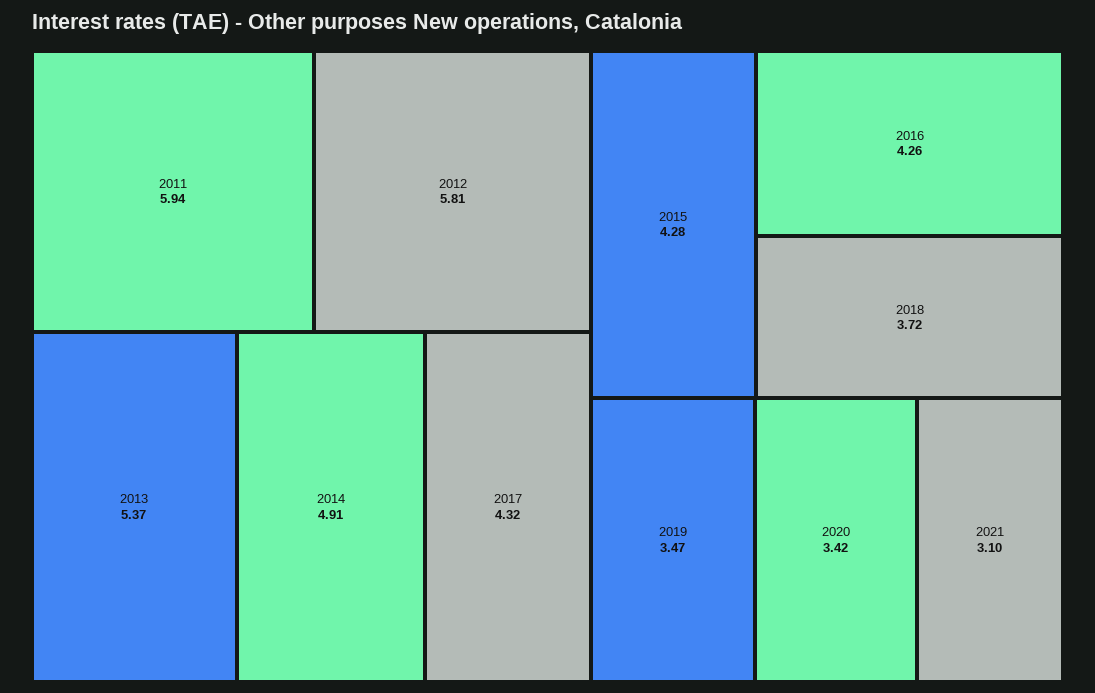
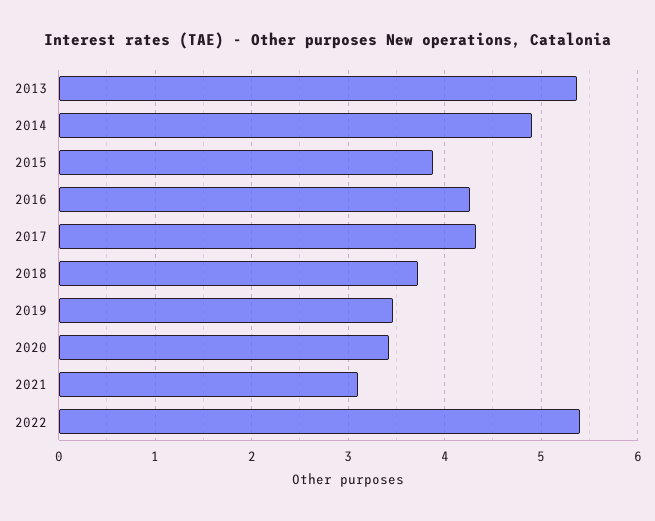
2011: 5.94 -> none
2012: 5.81 -> none
2015: 4.28 -> 3.9
2022: none -> 5.4

